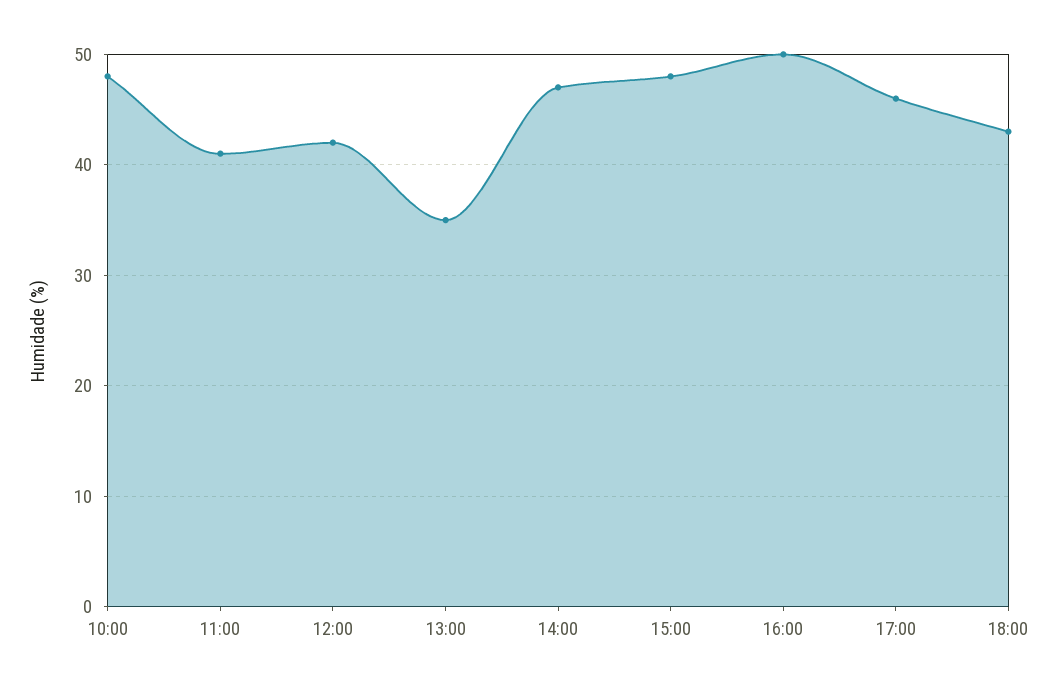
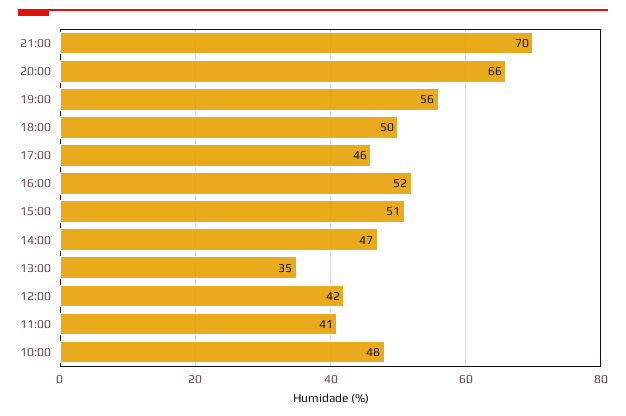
15:00: 48 -> 51
16:00: 50 -> 52
18:00: 43 -> 50
21:00: none -> 70
20:00: none -> 66
19:00: none -> 56

